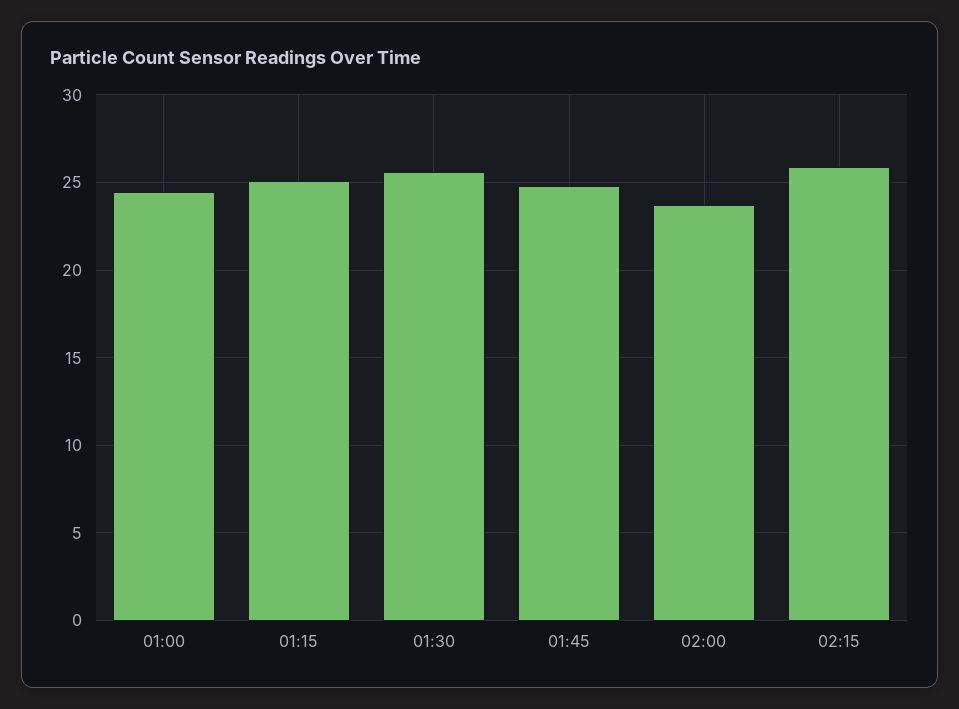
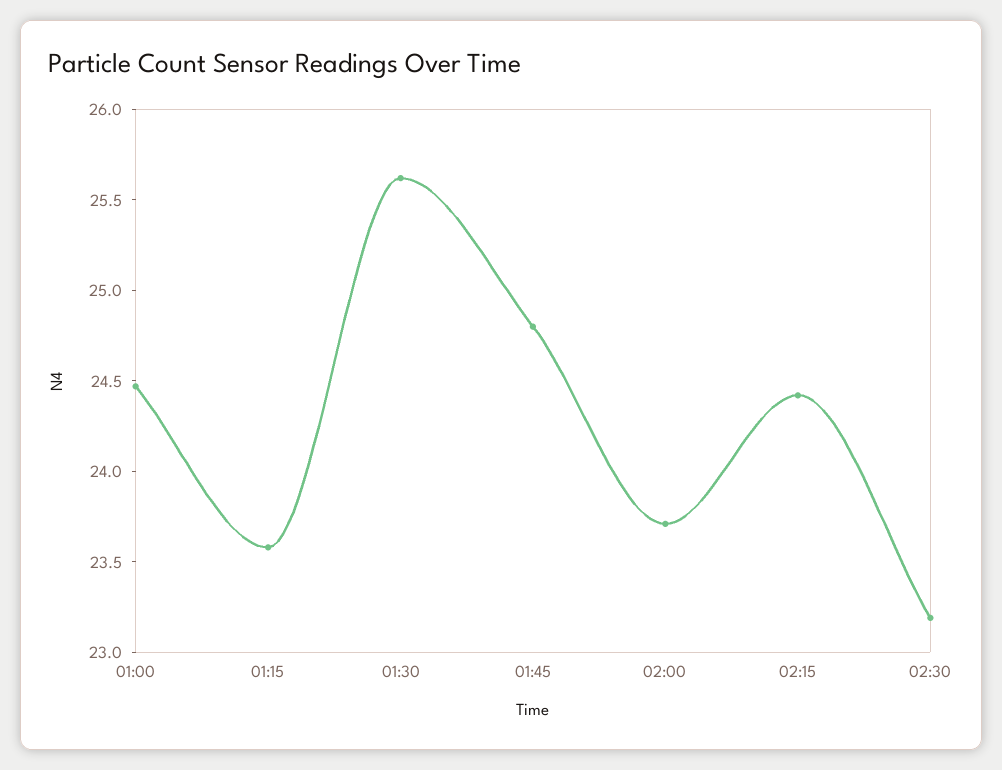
01:15: 25 -> 23.6
02:15: 26 -> 24.4
02:30: none -> 23.2

